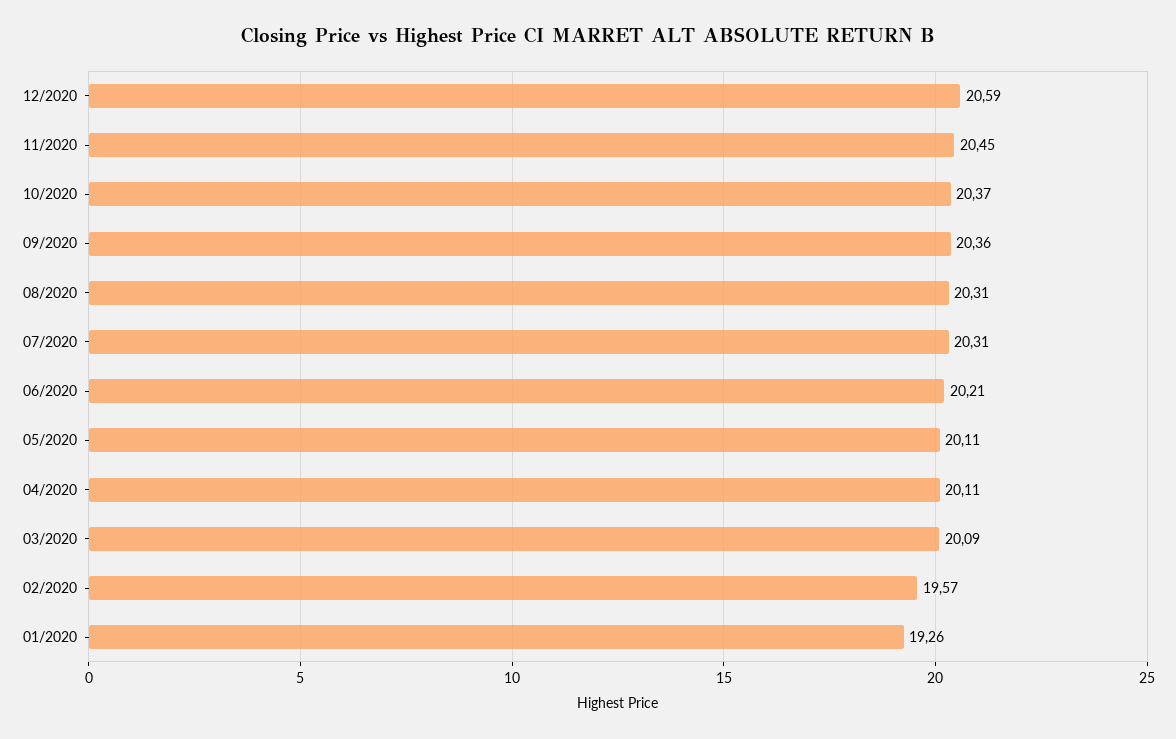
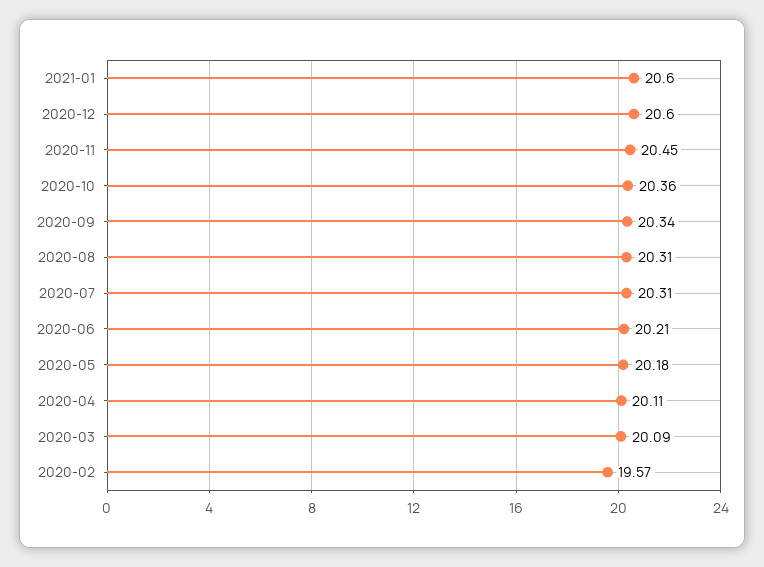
12/2020: 20.59 -> 20.6
10/2020: 20.37 -> 20.36
09/2020: 20.36 -> 20.34
05/2020: 20.11 -> 20.18
01/2020: 19.26 -> none
2021-01: none -> 20.6

